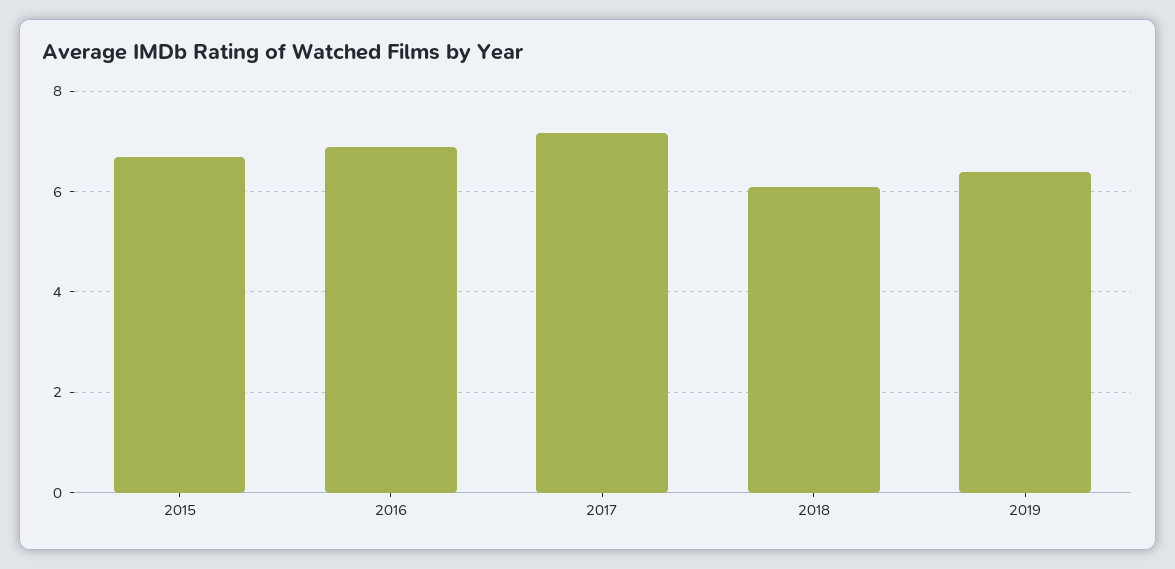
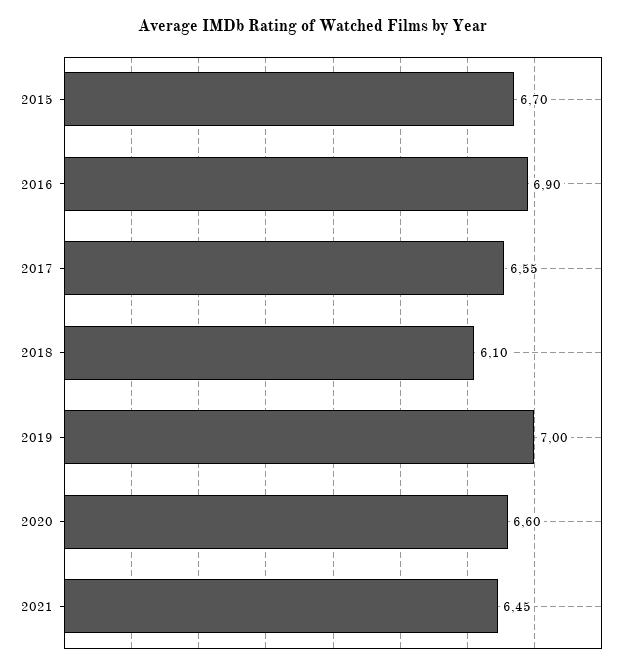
2017: 7.2 -> 6.55
2019: 6.4 -> 7
2020: none -> 6.6
2021: none -> 6.45

